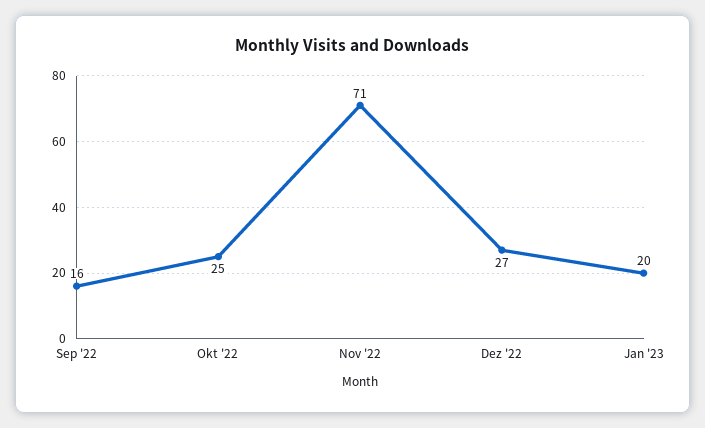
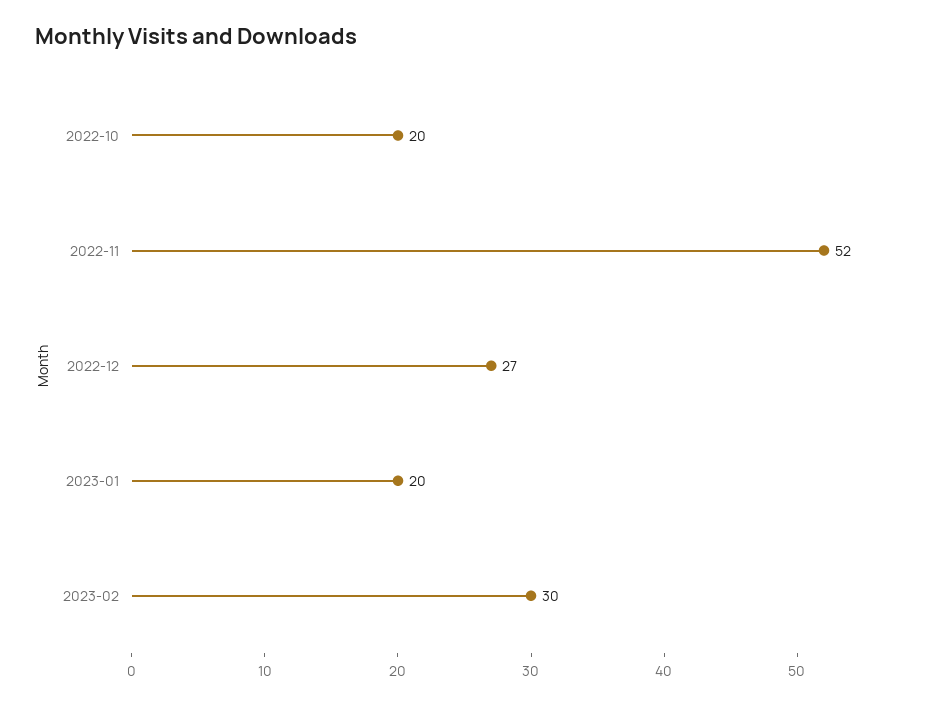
Sep '22: 16 -> none
Okt '22: 25 -> 20
Nov '22: 71 -> 52
2023-02: none -> 30

